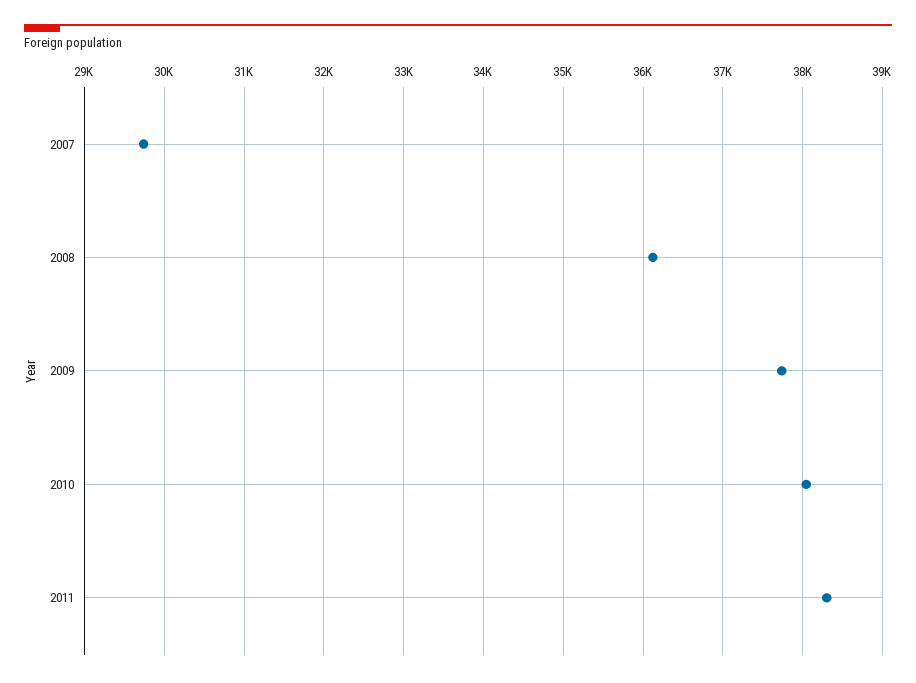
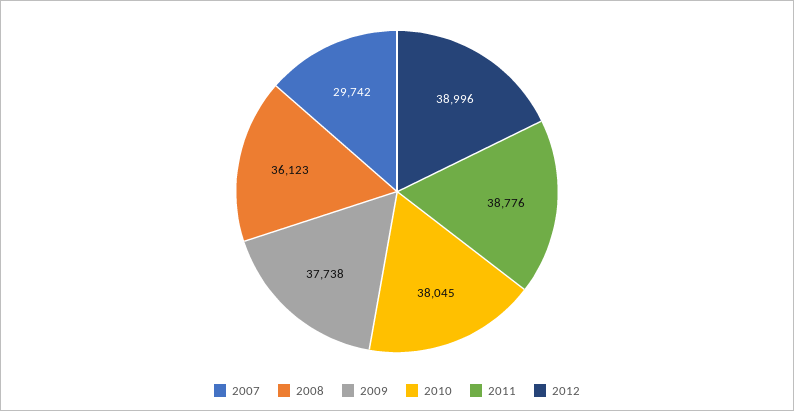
2011: 38300 -> 38776
2012: none -> 38996

